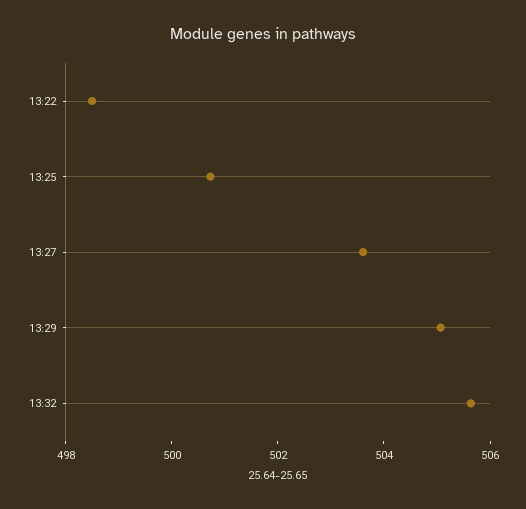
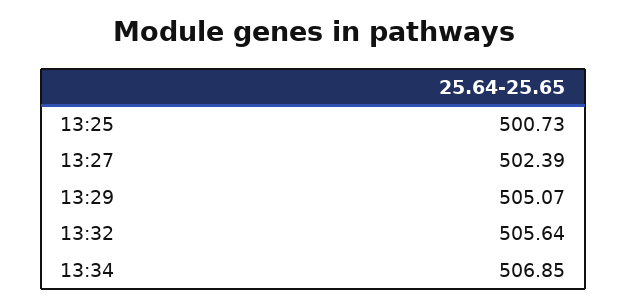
13:22: 498.5 -> none
13:27: 503.5 -> 502.39
13:34: none -> 506.85

